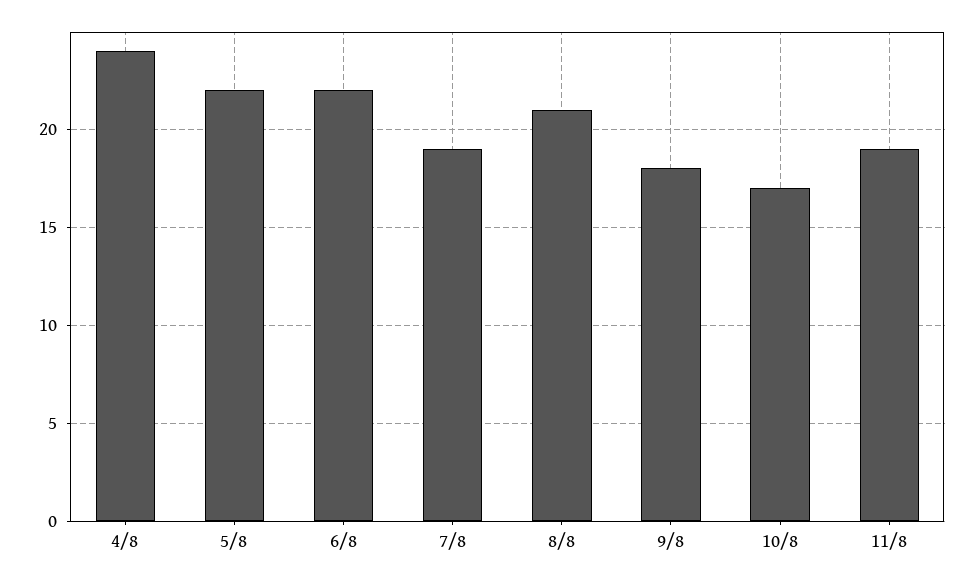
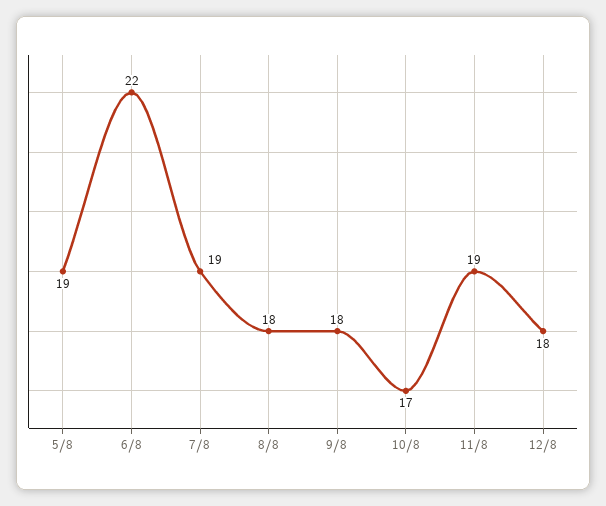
4/8: 24 -> none
5/8: 22 -> 19
8/8: 21 -> 18
12/8: none -> 18

